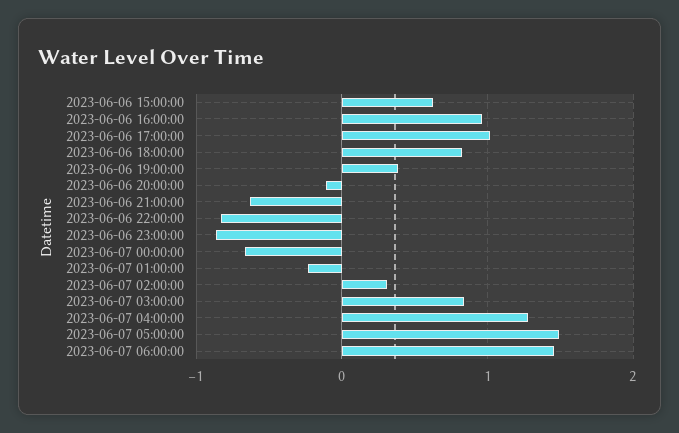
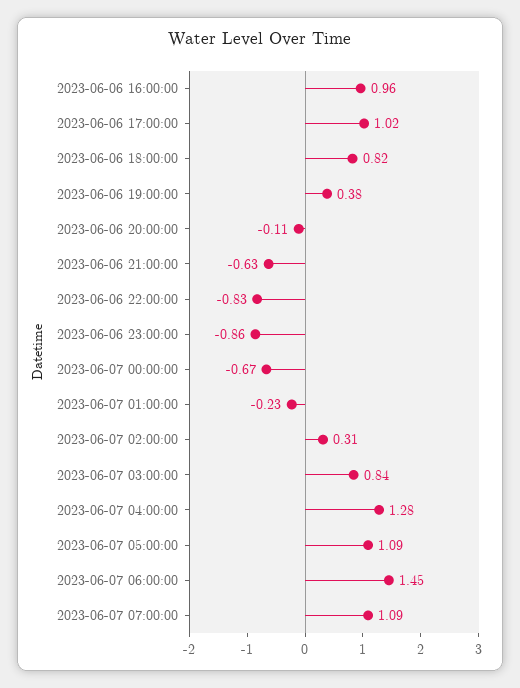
2023-06-06 15:00:00: 0.6 -> none
2023-06-07 05:00:00: 1.5 -> 1.09
2023-06-07 07:00:00: none -> 1.09

